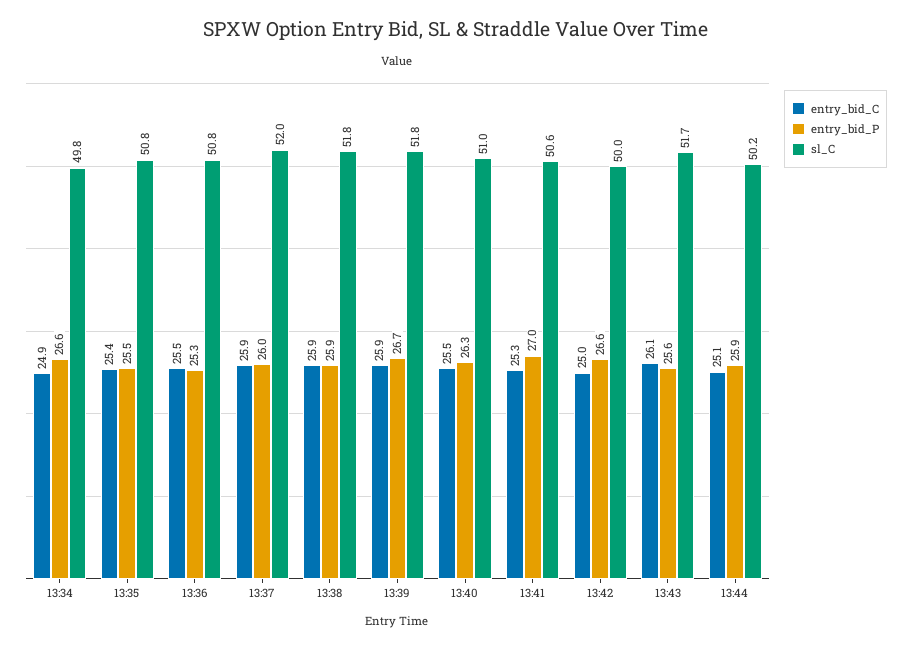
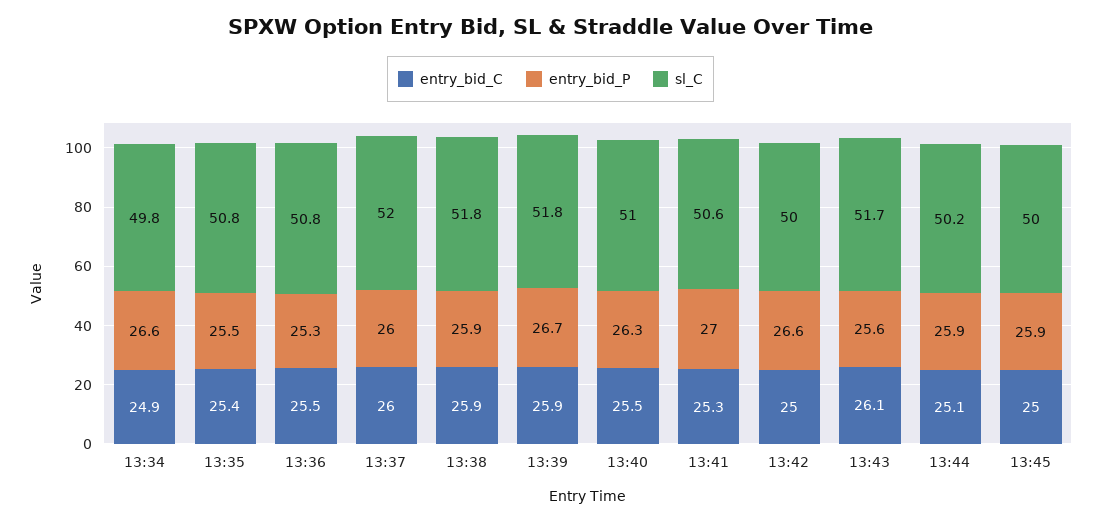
entry_bid_C, 13:37: 25.9 -> 26
entry_bid_C, 13:45: none -> 25
entry_bid_P, 13:45: none -> 25.9
sl_C, 13:45: none -> 50

